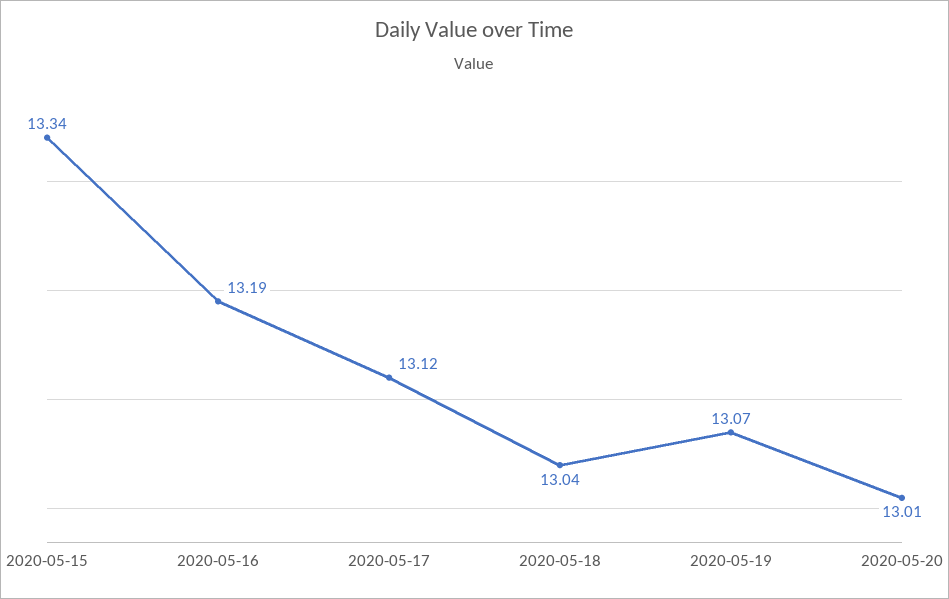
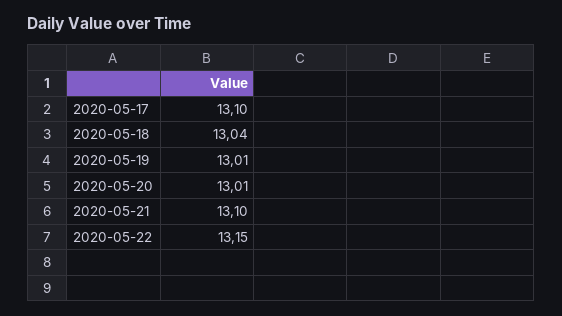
2020-05-15: 13.34 -> none
2020-05-16: 13.19 -> none
2020-05-17: 13.12 -> 13.1
2020-05-19: 13.07 -> 13.01
2020-05-21: none -> 13.1
2020-05-22: none -> 13.15

